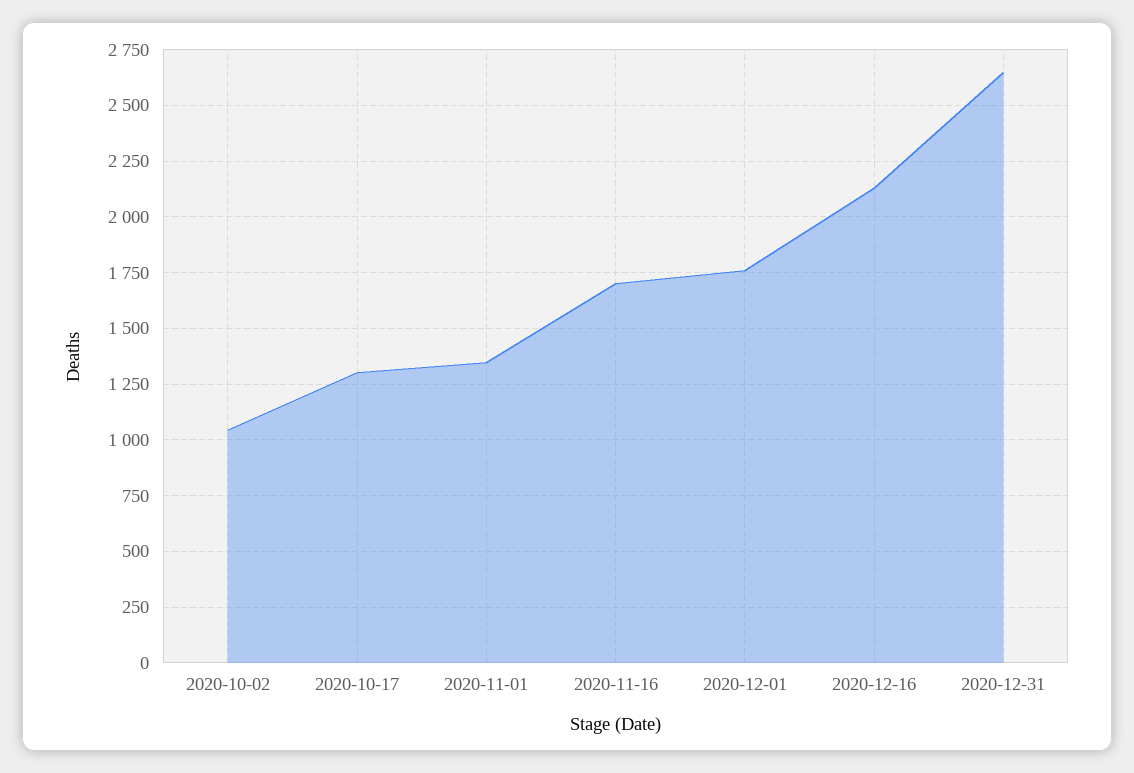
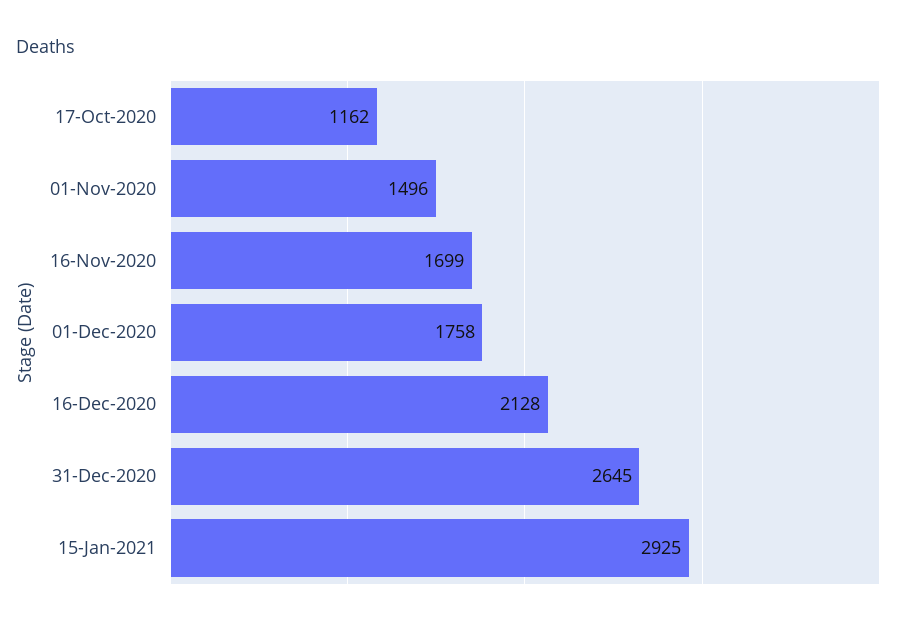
2020-10-02: 1050 -> none
2020-10-17: 1300 -> 1162
2020-11-01: 1350 -> 1496
15-Jan-2021: none -> 2925

